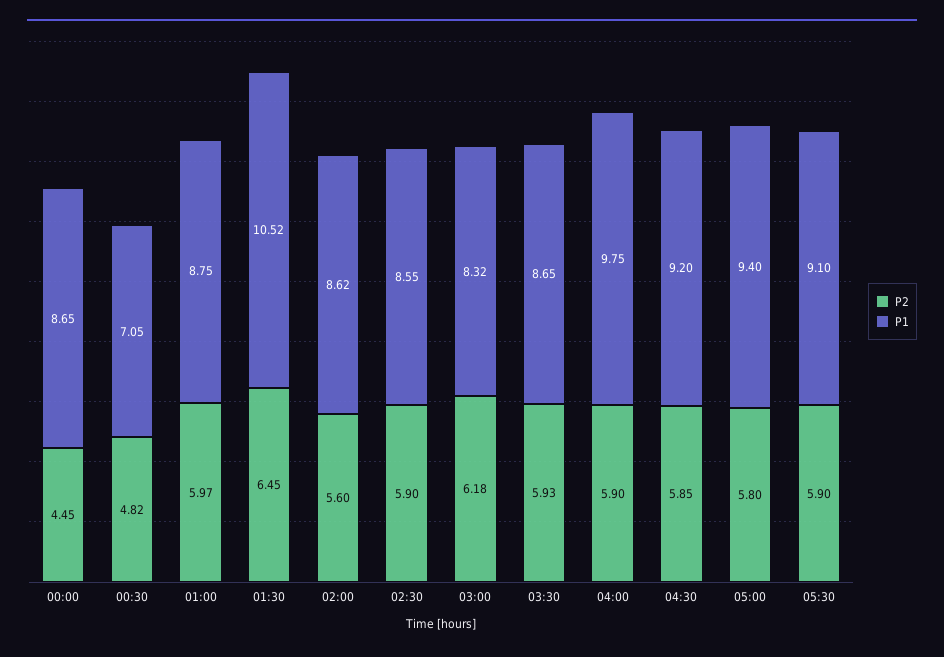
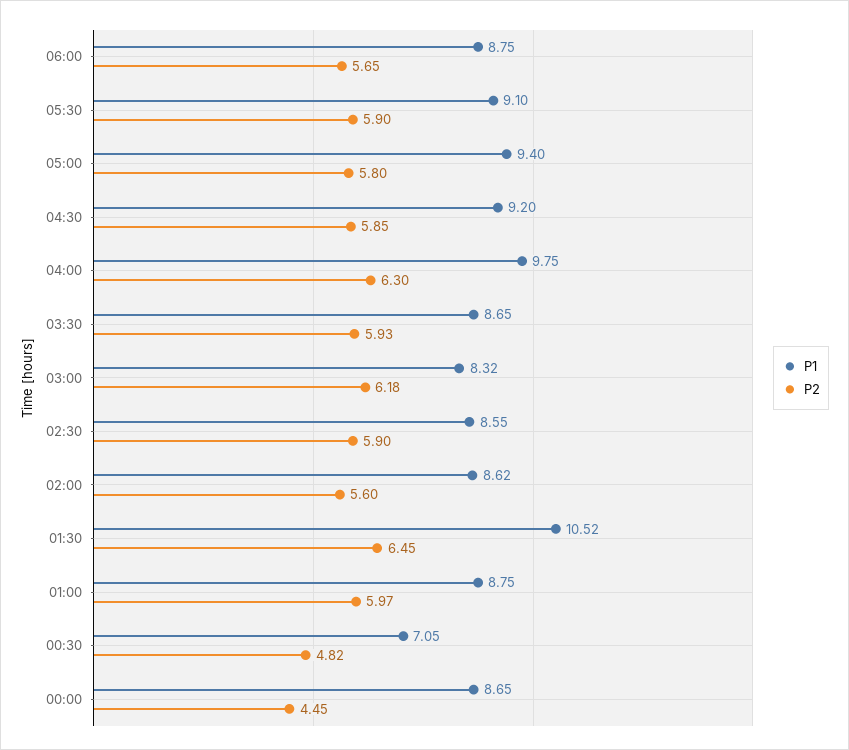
P2, 04:00: 5.9 -> 6.3
P1, 06:00: none -> 8.75
P2, 06:00: none -> 5.65

